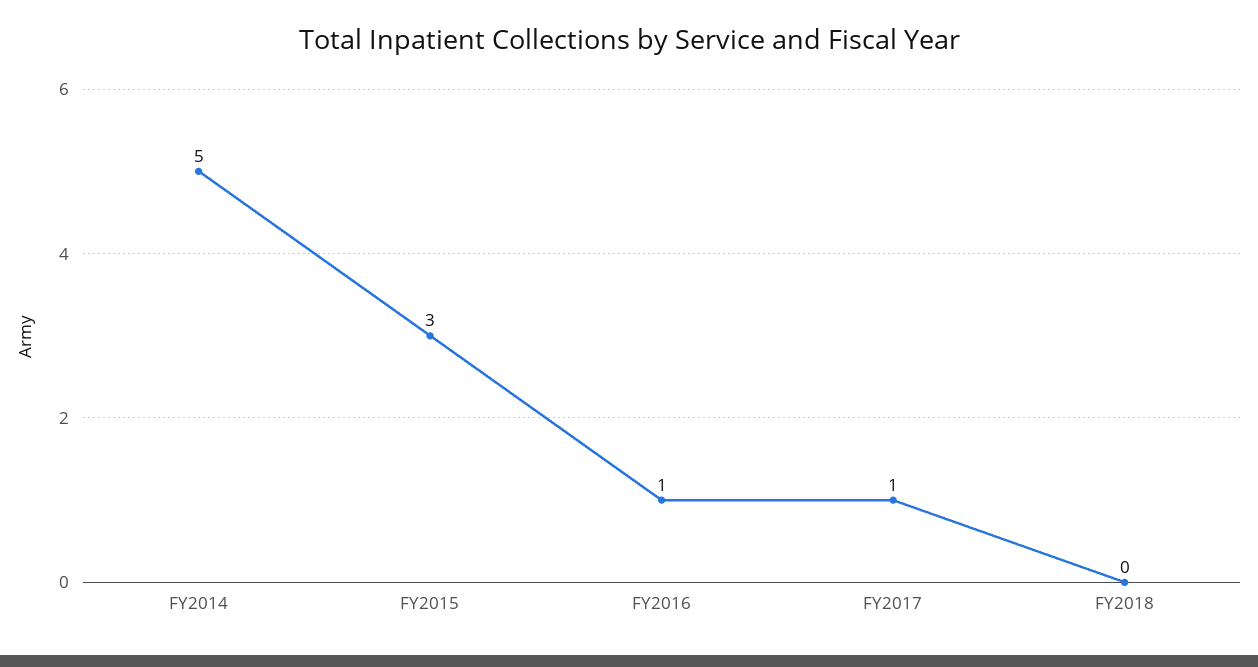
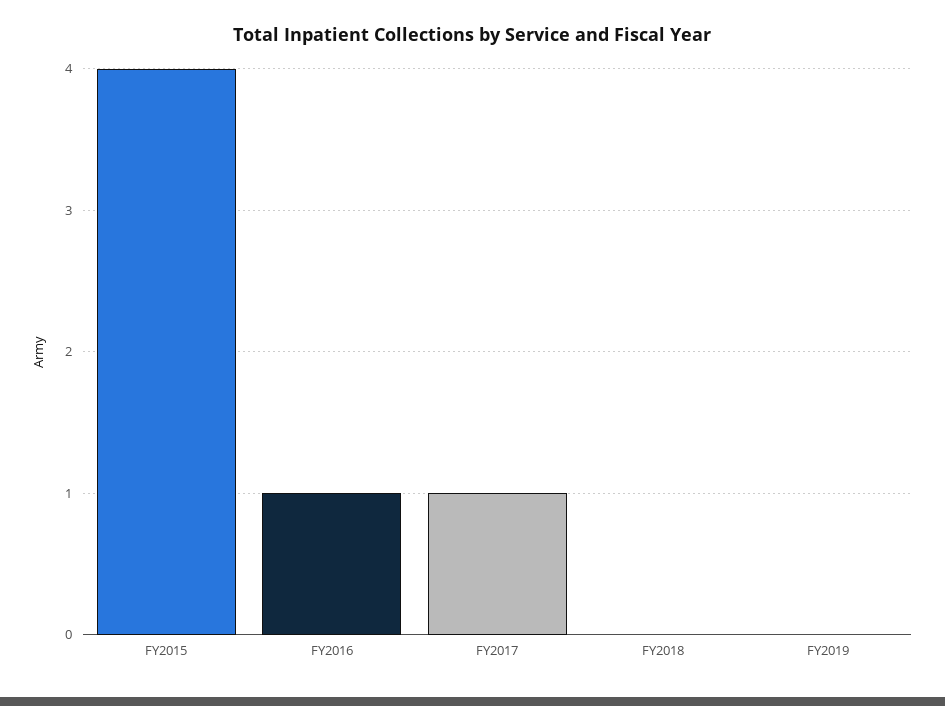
FY2014: 5 -> none
FY2015: 3 -> 4
FY2019: none -> 0

